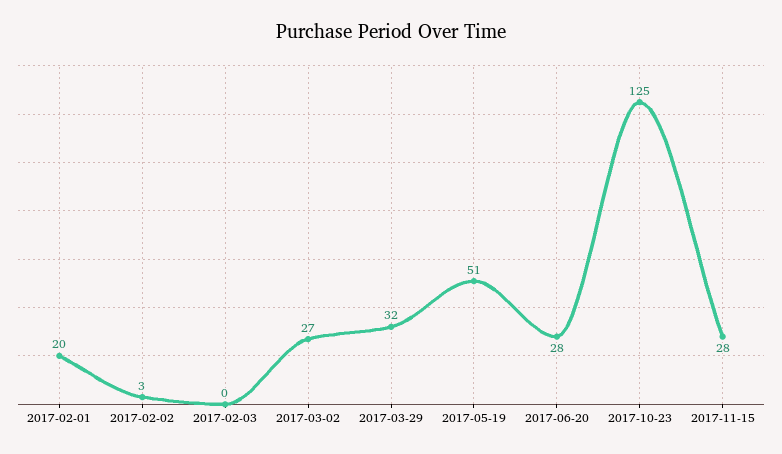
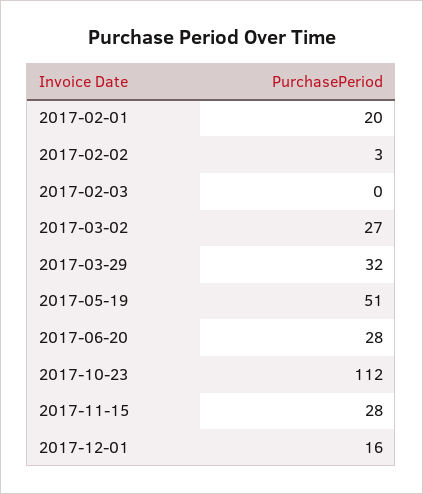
2017-10-23: 125 -> 112
2017-12-01: none -> 16

